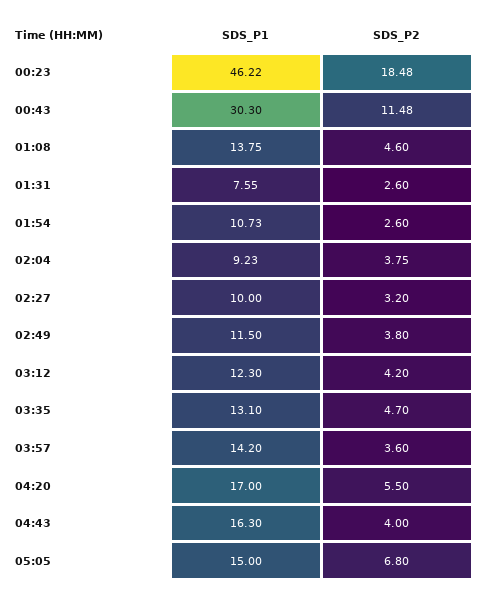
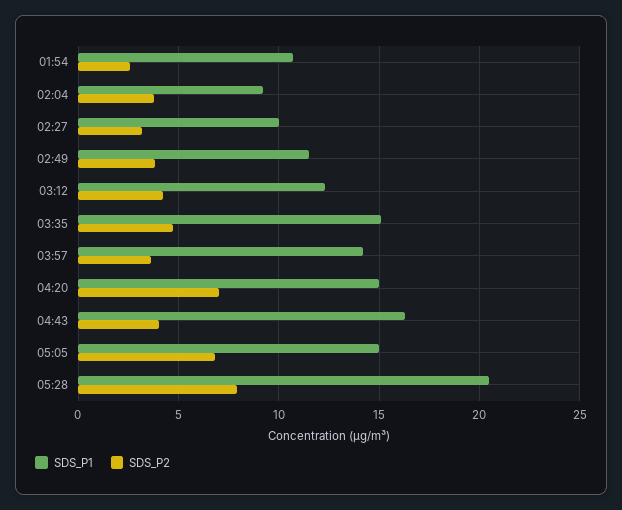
SDS_P1, 00:23: 46.22 -> none
SDS_P2, 00:23: 18.48 -> none
SDS_P1, 00:43: 30.3 -> none
SDS_P2, 00:43: 11.48 -> none
SDS_P1, 01:08: 13.75 -> none
SDS_P2, 01:08: 4.6 -> none
SDS_P1, 01:31: 7.55 -> none
SDS_P2, 01:31: 2.6 -> none
SDS_P1, 03:35: 13.1 -> 15
SDS_P1, 04:20: 17 -> 15
SDS_P2, 04:20: 5.5 -> 7
SDS_P1, 05:28: none -> 20.5
SDS_P2, 05:28: none -> 8

